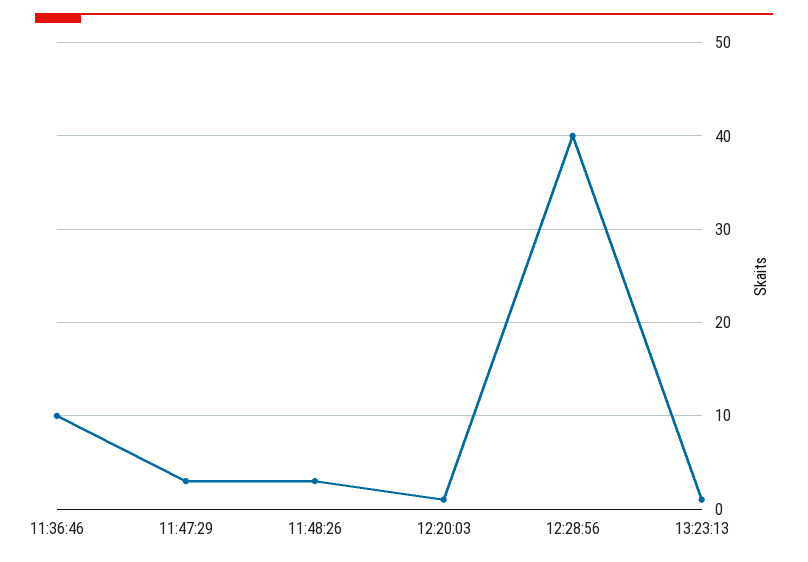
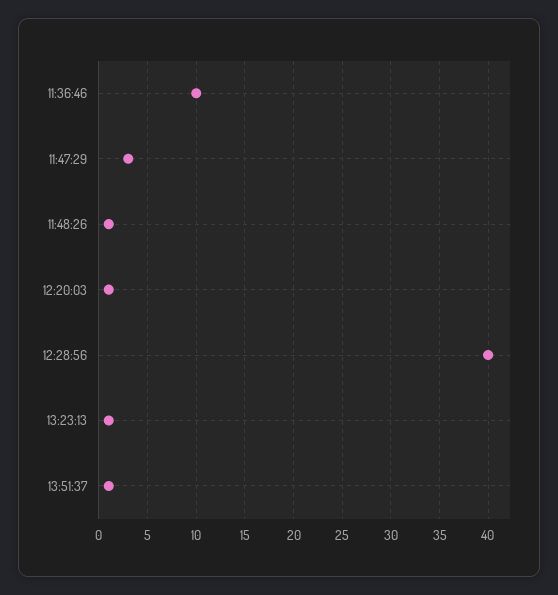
11:48:26: 3 -> 1
13:51:37: none -> 1

